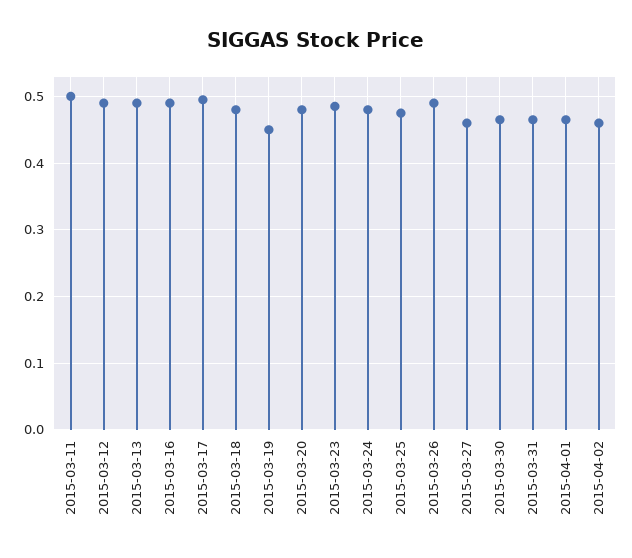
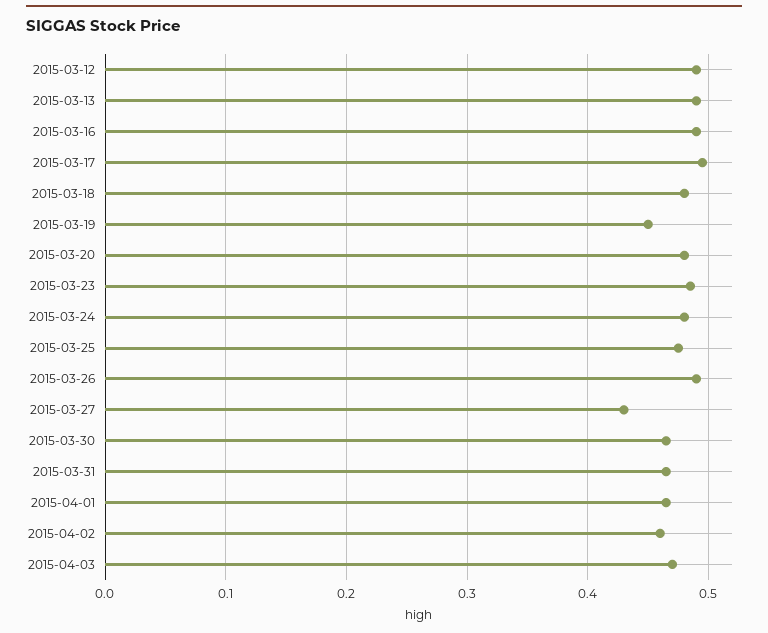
2015-03-11: 0.5 -> none
2015-03-27: 0.46 -> 0.43
2015-04-03: none -> 0.47

